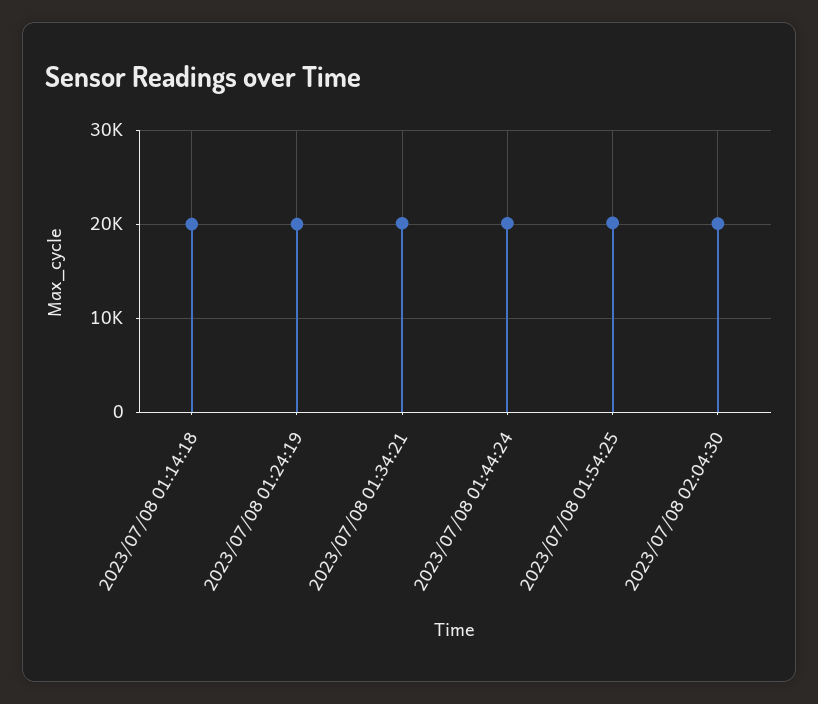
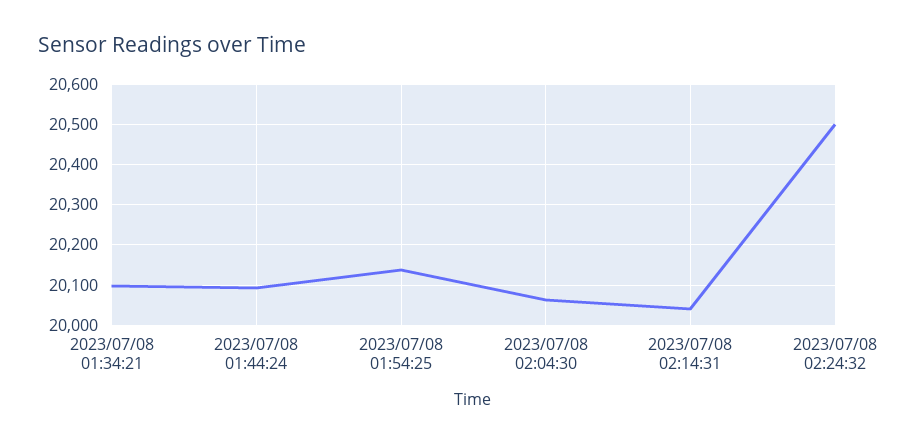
2023/07/08 01:14:18: 20000 -> none
2023/07/08 01:24:19: 20000 -> none
2023/07/08 02:14:31: none -> 20040
2023/07/08 02:24:32: none -> 20500

